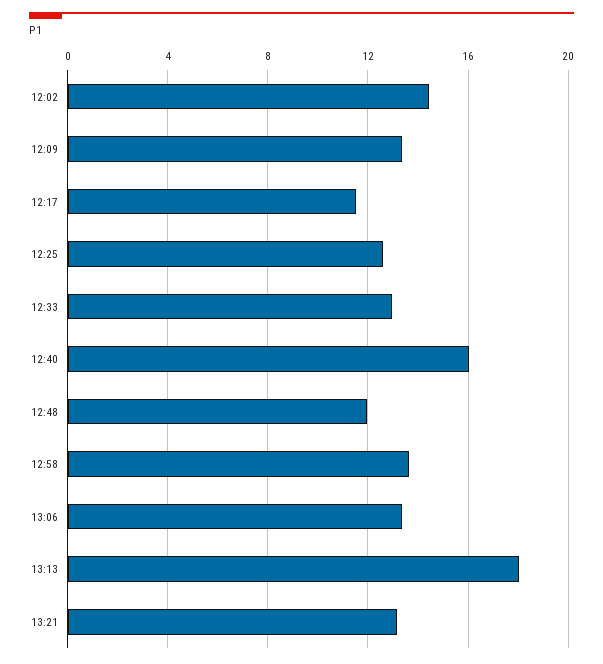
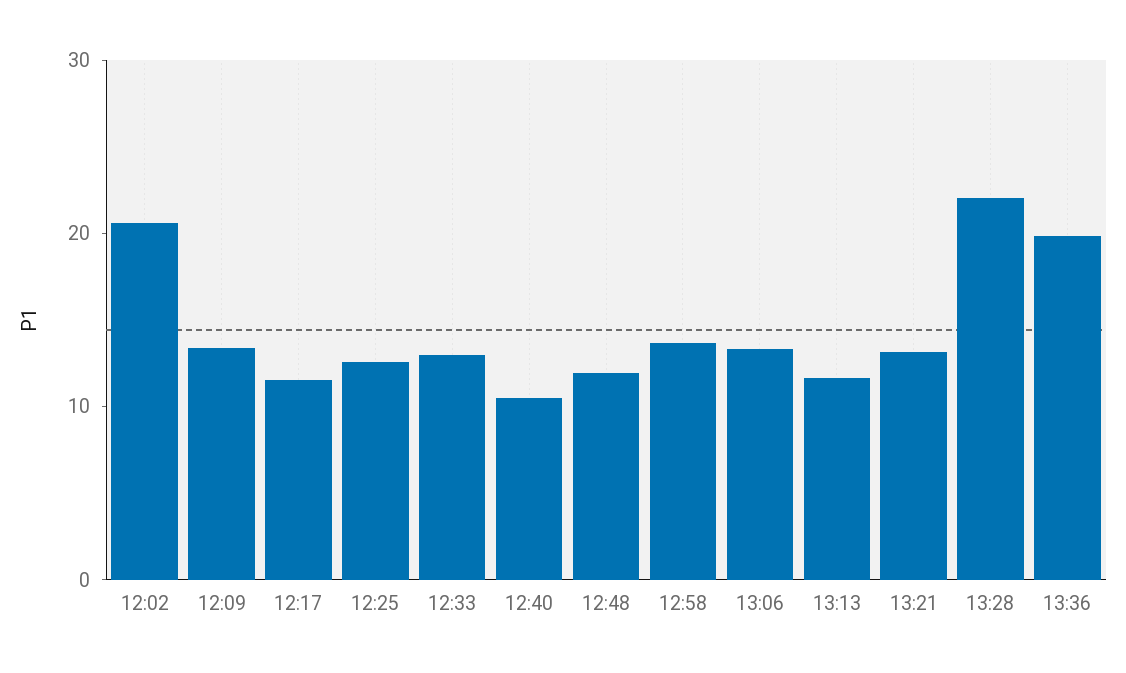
12:02: 14.5 -> 20
12:40: 16 -> 10
13:13: 18 -> 12
13:28: none -> 22
13:36: none -> 20

